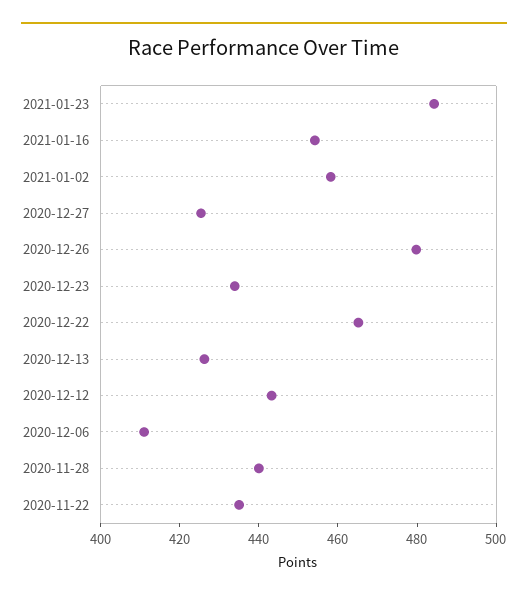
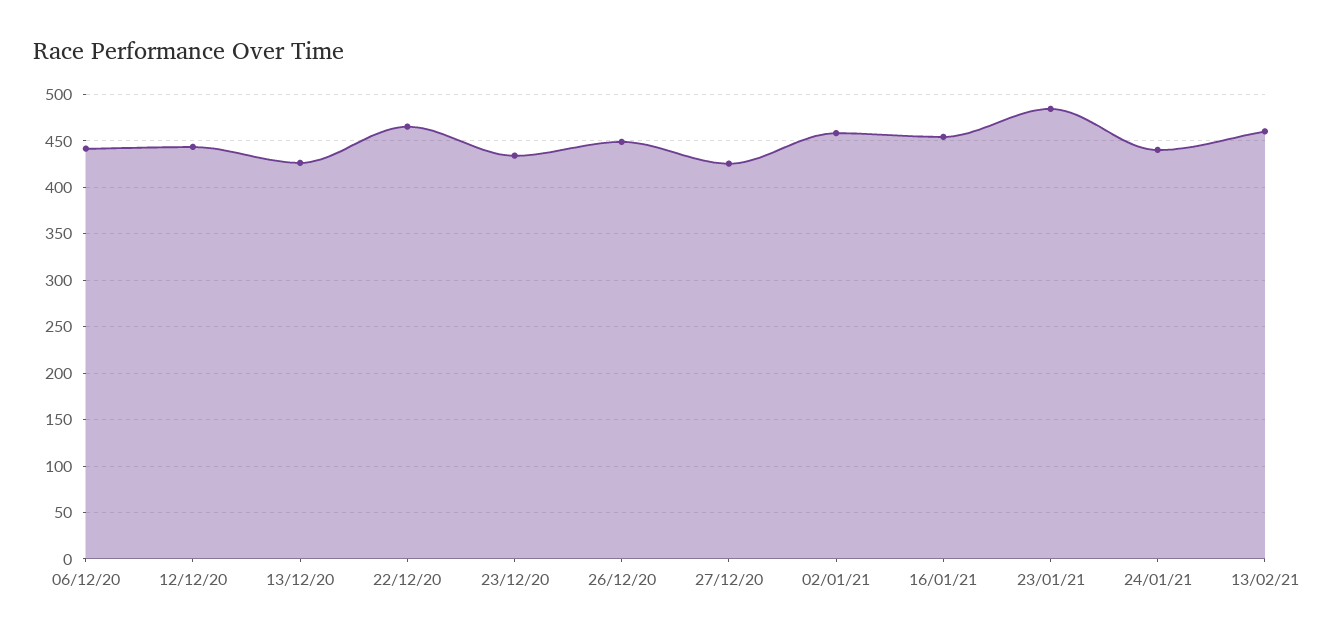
2020-12-26: 480 -> 450
2020-12-06: 410 -> 440
2020-11-28: 440 -> none
2020-11-22: 435 -> none
24/01/21: none -> 440
13/02/21: none -> 460

